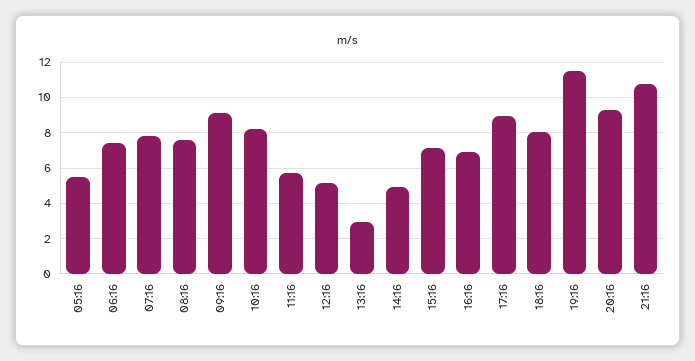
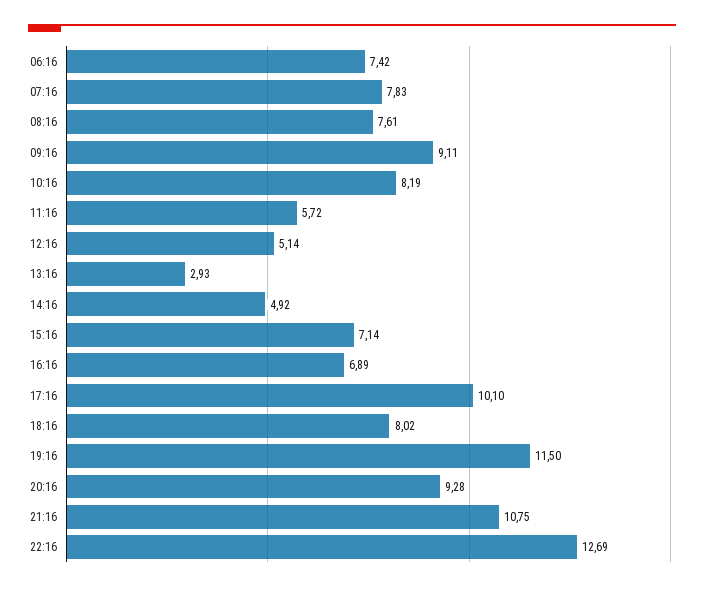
05:16: 5.5 -> none
17:16: 9 -> 10.1
22:16: none -> 12.69

